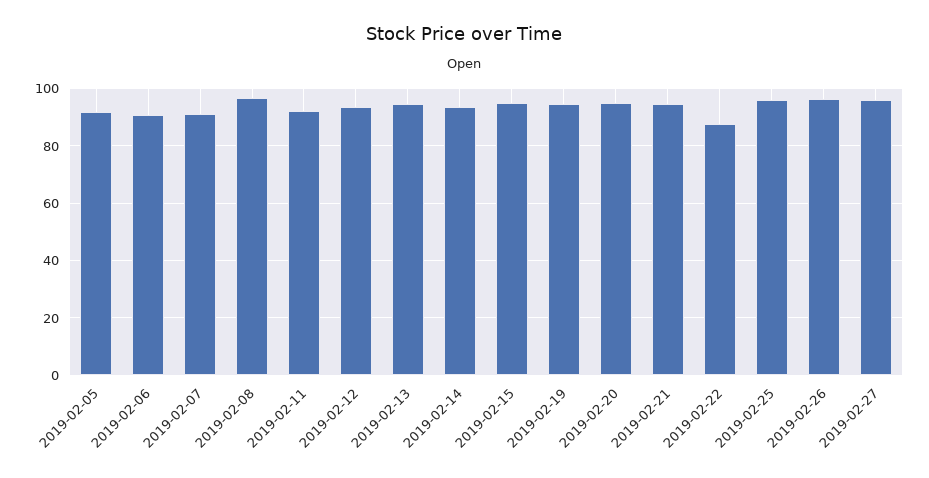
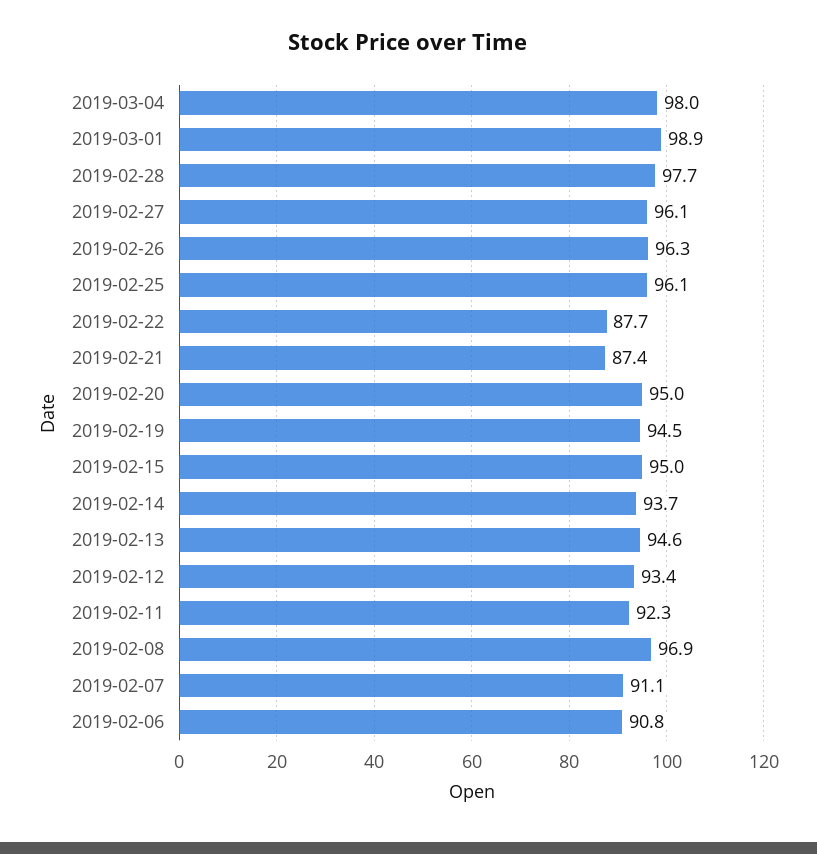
2019-02-05: 92.5 -> none
2019-02-21: 95 -> 87.4
2019-03-04: none -> 98
2019-03-01: none -> 98.9
2019-02-28: none -> 97.7

